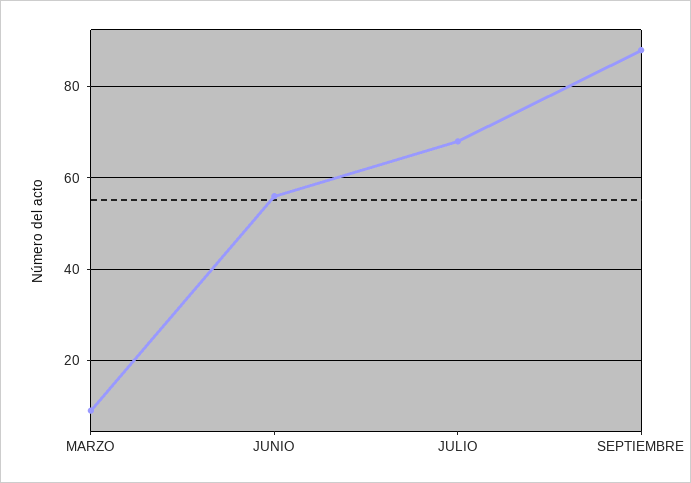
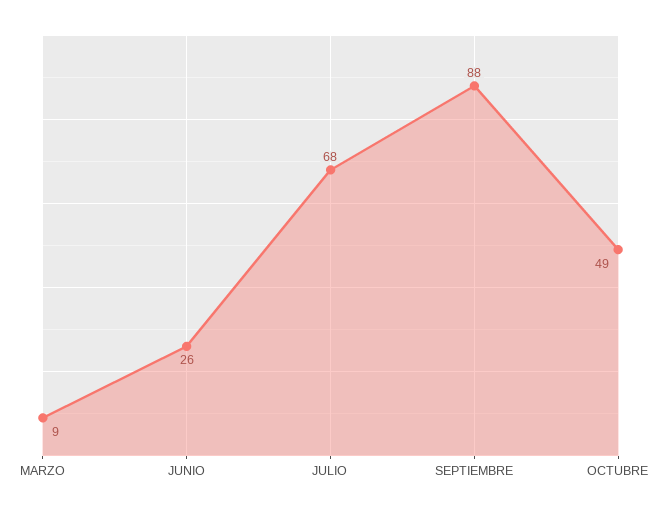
JUNIO: 55 -> 26
OCTUBRE: none -> 49

